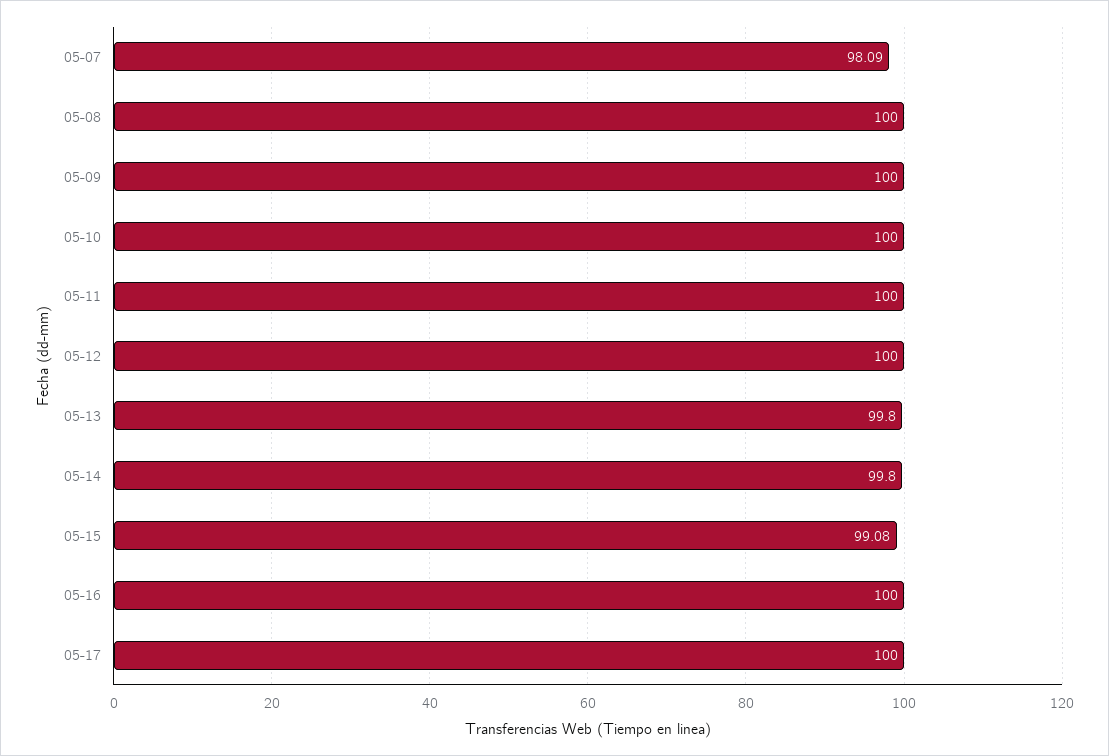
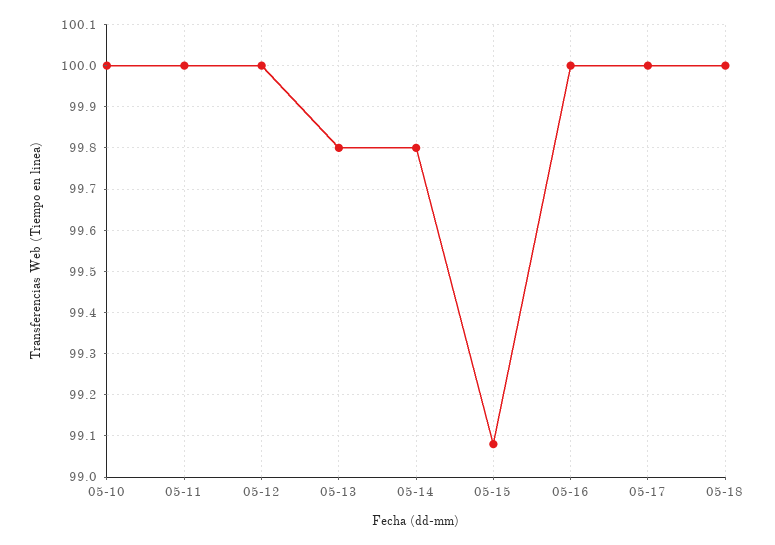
05-07: 98.09 -> none
05-08: 100 -> none
05-09: 100 -> none
05-18: none -> 100

